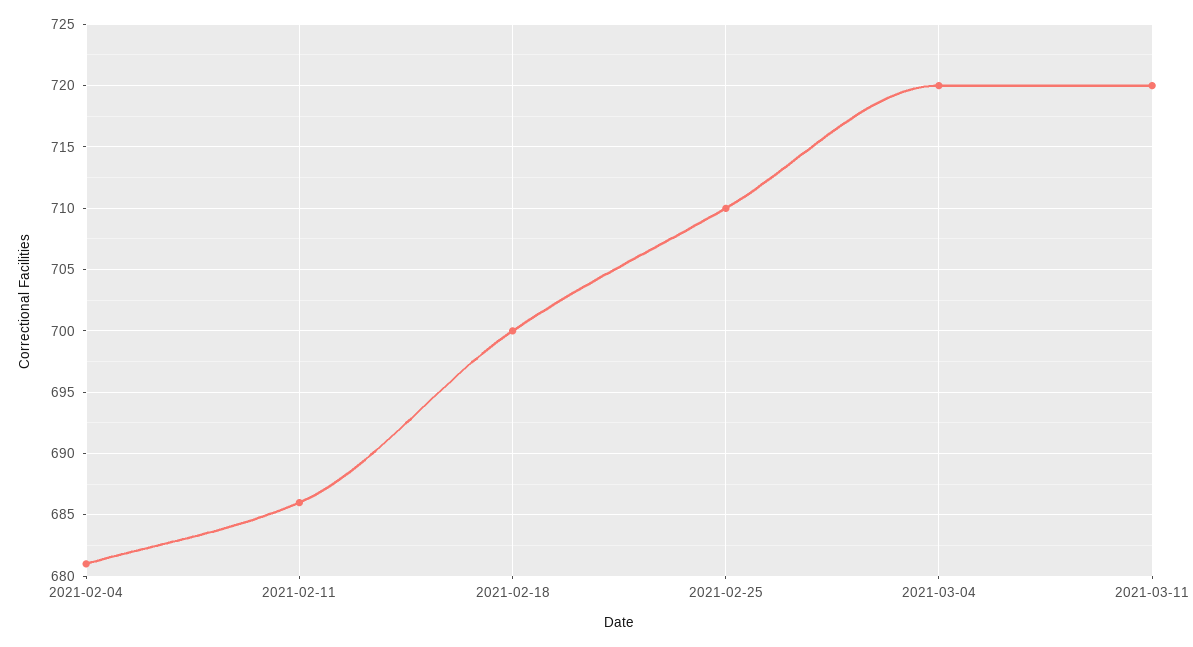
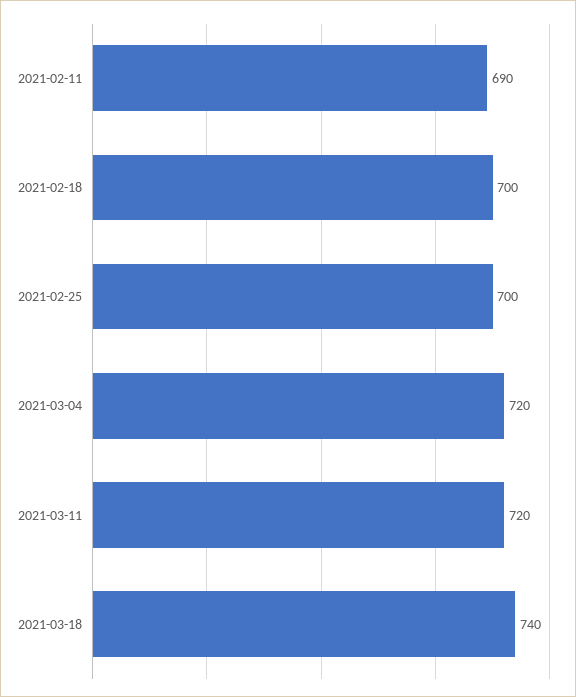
2021-02-04: 681 -> none
2021-02-11: 686 -> 690
2021-02-25: 710 -> 700
2021-03-18: none -> 740

